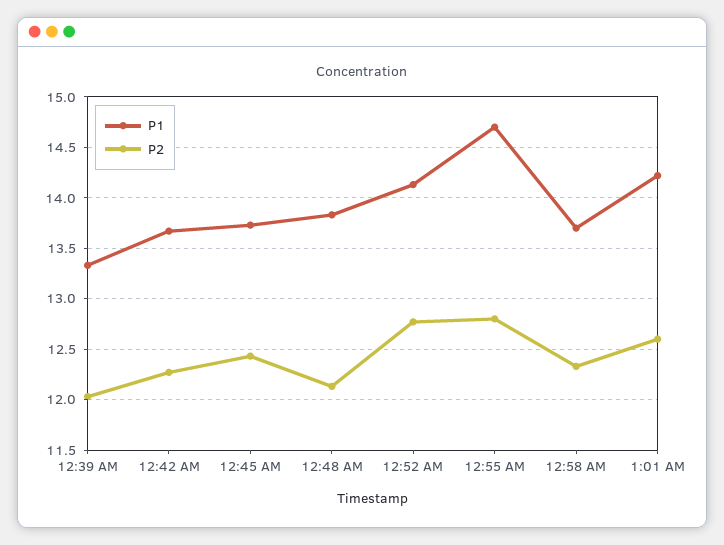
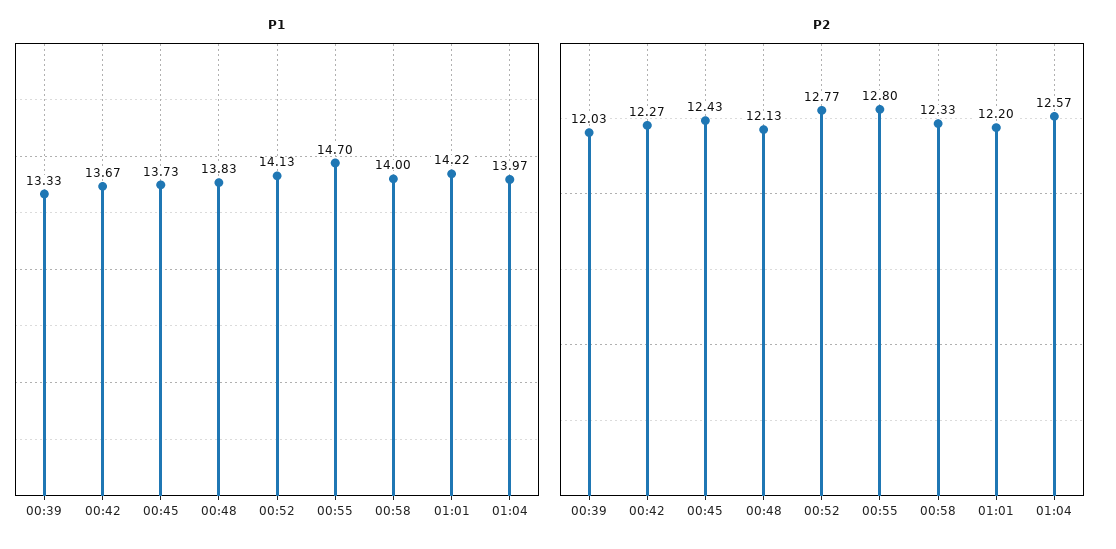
P1, 12:58 AM: 13.7 -> 14
P2, 1:01 AM: 12.6 -> 12.2
P1, 01:04: none -> 13.97
P2, 01:04: none -> 12.57

